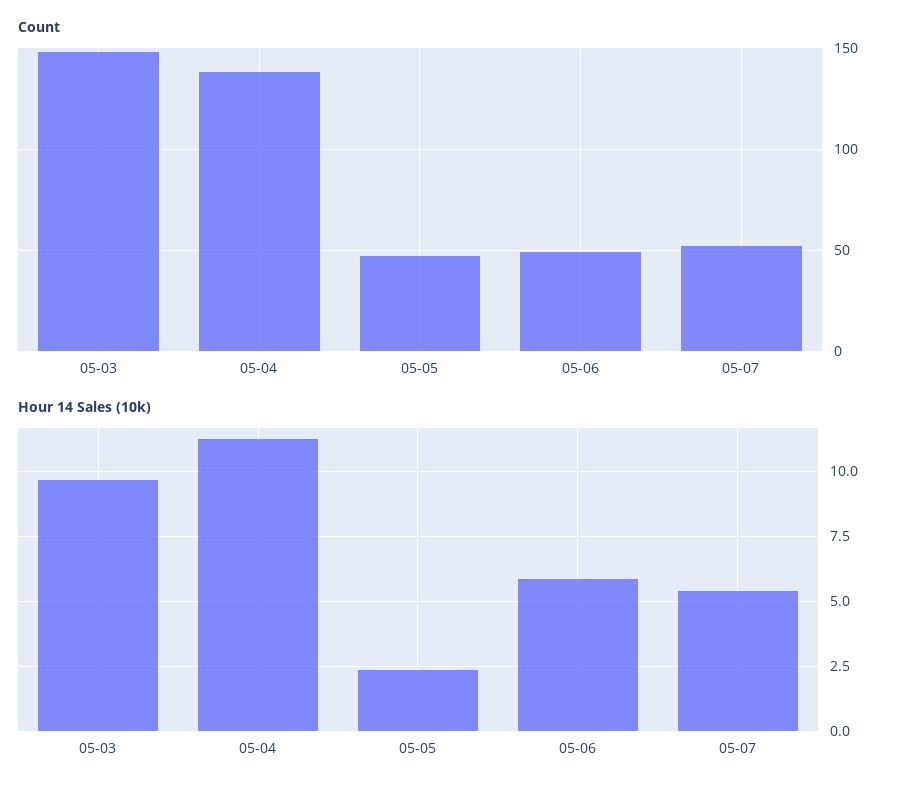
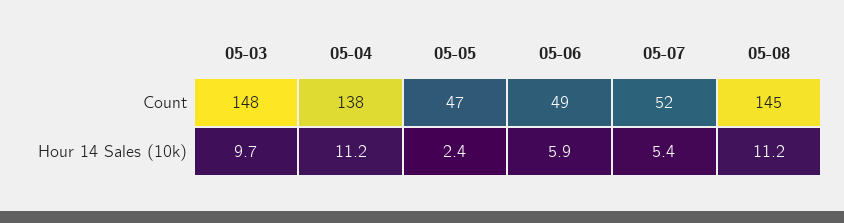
Count, 05-08: none -> 145
Hour 14 Sales (10k), 05-08: none -> 11.2

